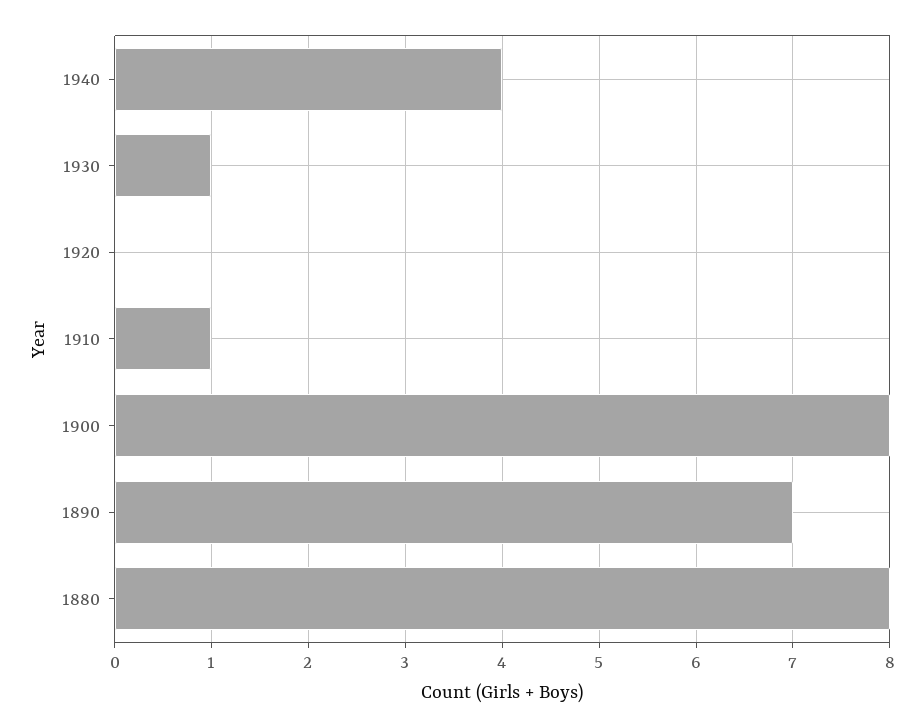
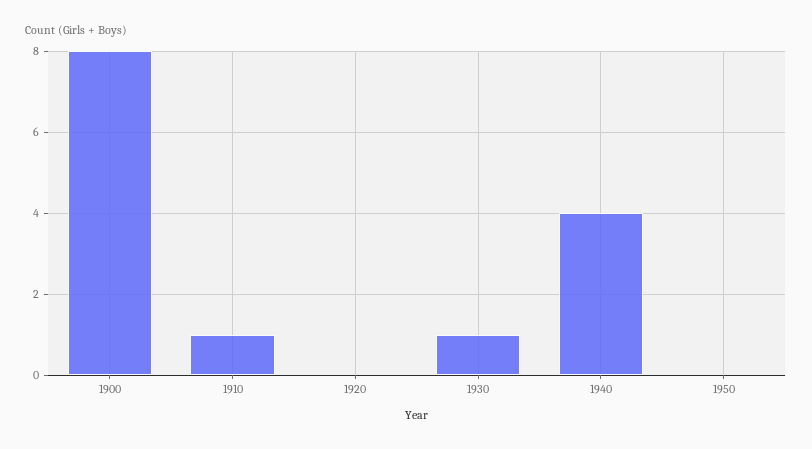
1890: 7 -> none
1880: 8 -> none
1950: none -> 0

